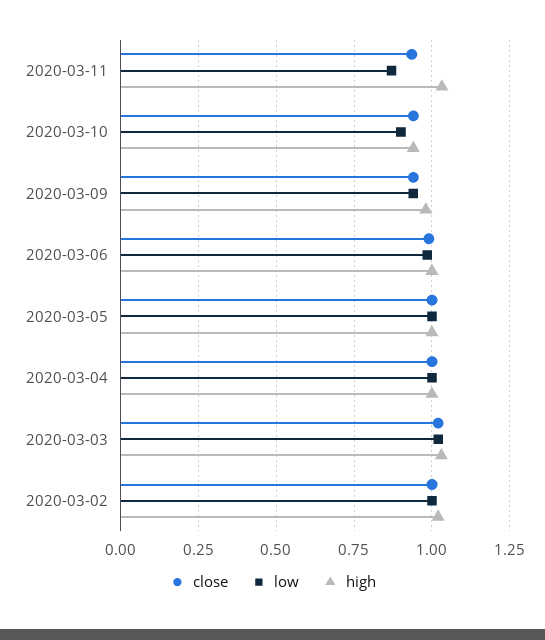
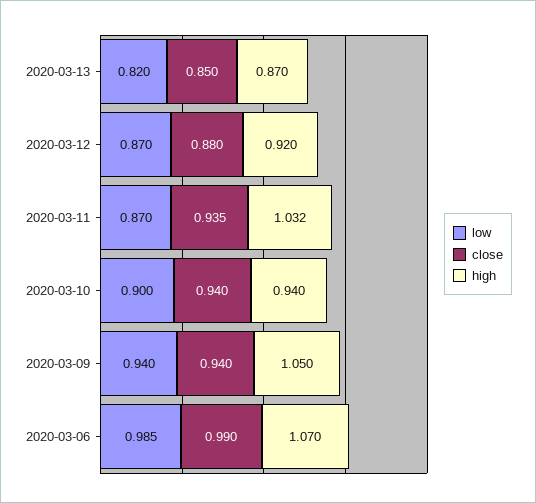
high, 2020-03-09: 0.975 -> 1.05
high, 2020-03-06: 1 -> 1.07
close, 2020-03-05: 1 -> none
low, 2020-03-05: 1 -> none
high, 2020-03-05: 1 -> none
close, 2020-03-04: 1 -> none
low, 2020-03-04: 1 -> none
high, 2020-03-04: 1 -> none
close, 2020-03-03: 1.025 -> none
low, 2020-03-03: 1.025 -> none
high, 2020-03-03: 1.025 -> none
close, 2020-03-02: 1 -> none
low, 2020-03-02: 1 -> none
high, 2020-03-02: 1.025 -> none
low, 2020-03-13: none -> 0.82
close, 2020-03-13: none -> 0.85
high, 2020-03-13: none -> 0.87
low, 2020-03-12: none -> 0.87
close, 2020-03-12: none -> 0.88
high, 2020-03-12: none -> 0.92

